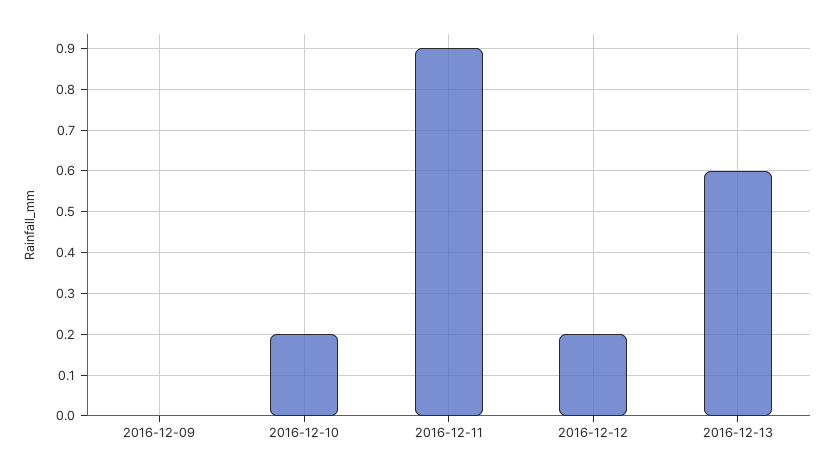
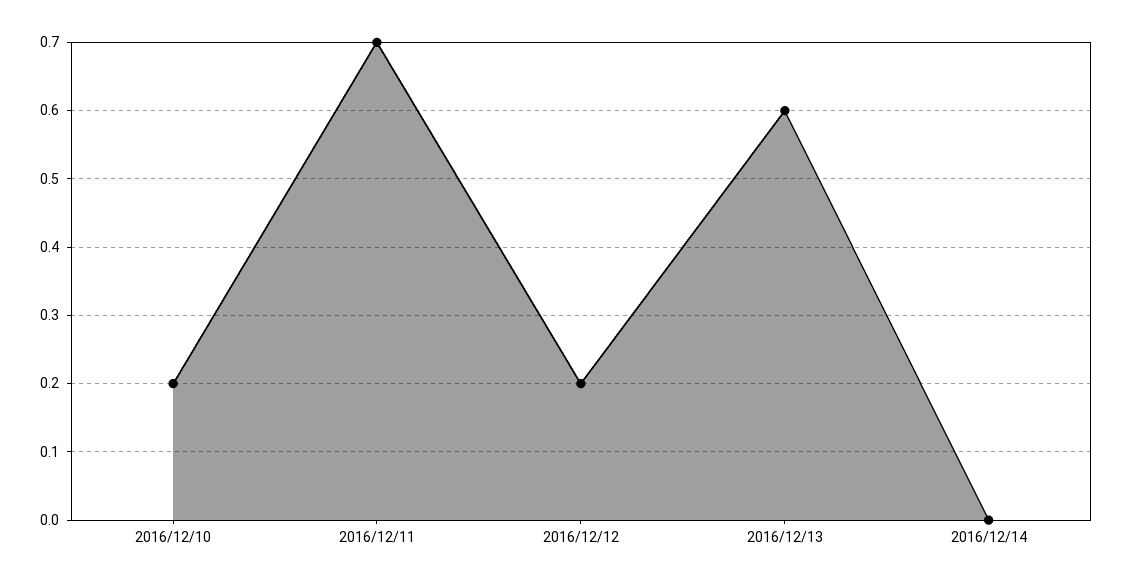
2016-12-09: 0 -> none
2016-12-11: 0.9 -> 0.7
2016/12/14: none -> 0

